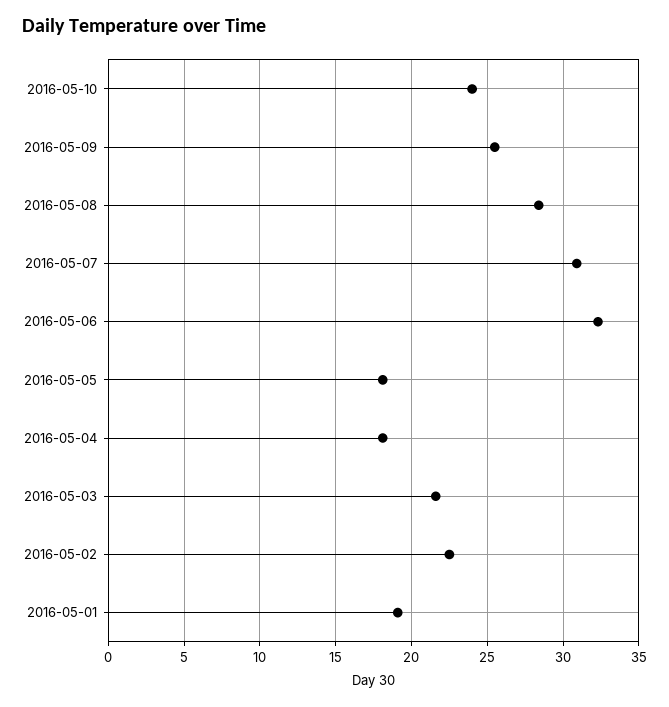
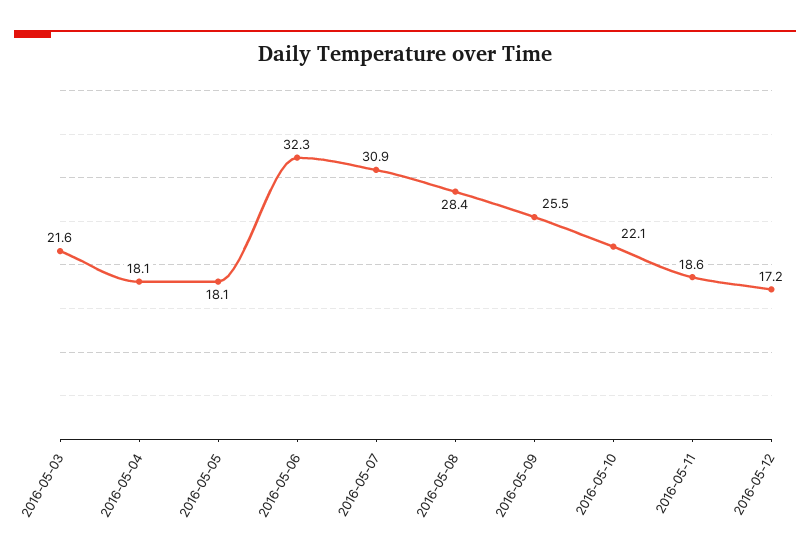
2016-05-10: 24 -> 22.1
2016-05-02: 22.5 -> none
2016-05-01: 19 -> none
2016-05-11: none -> 18.6
2016-05-12: none -> 17.2

